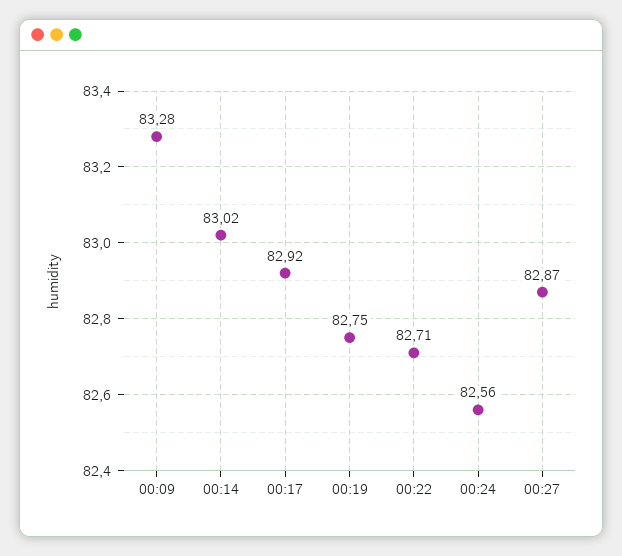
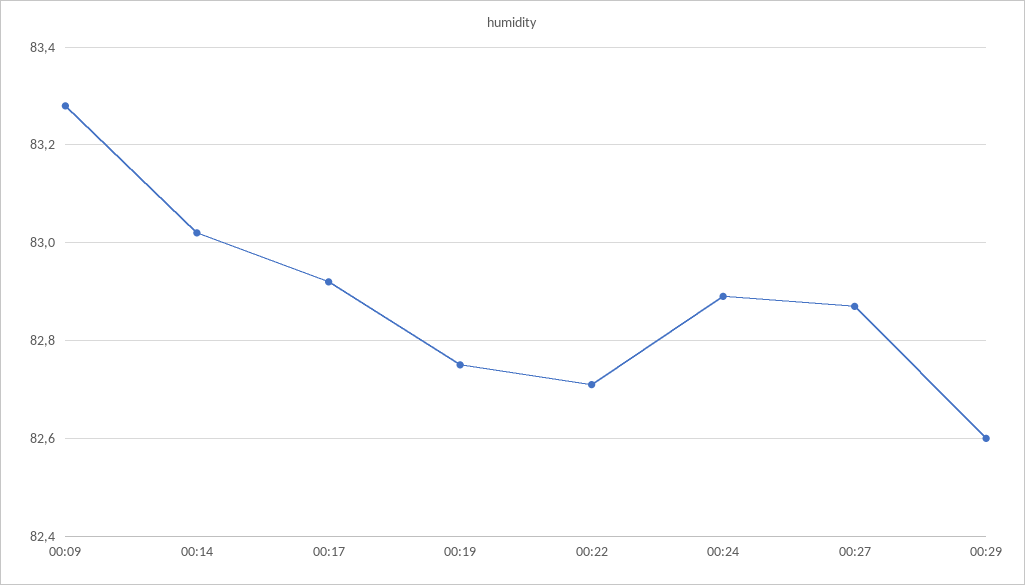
00:24: 82.56 -> 82.9
00:29: none -> 82.6

